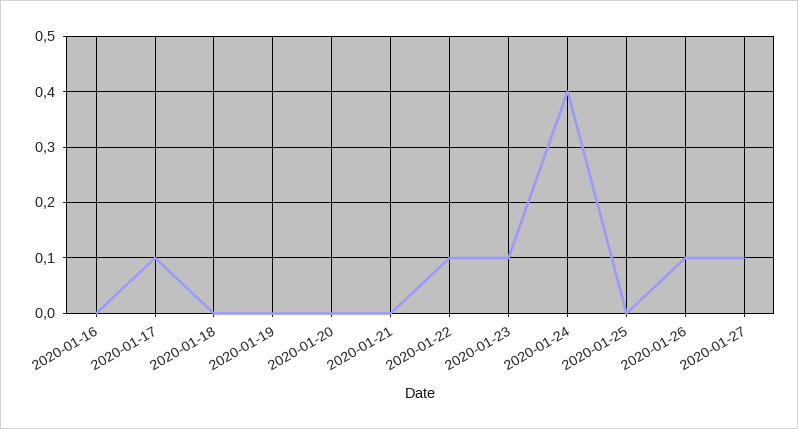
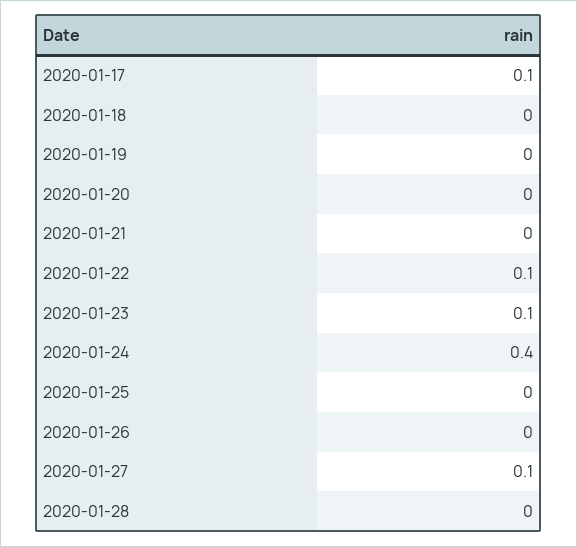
2020-01-16: 0 -> none
2020-01-26: 0.1 -> 0
2020-01-28: none -> 0

